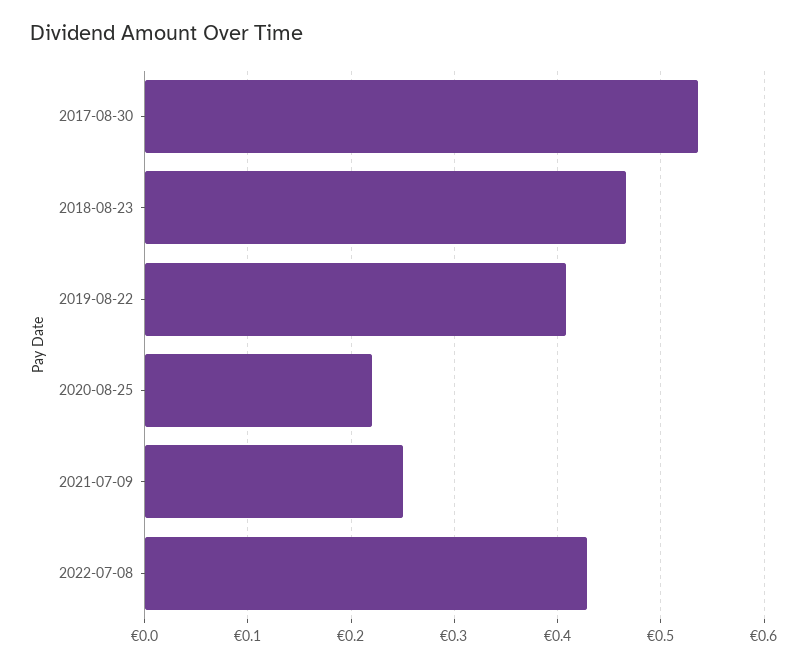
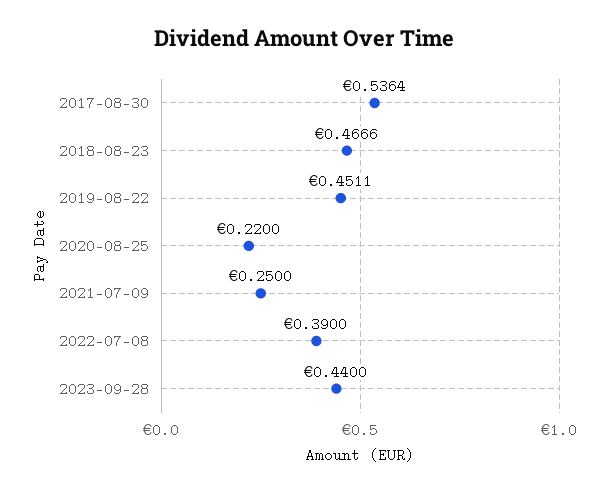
2019-08-22: 0.41 -> 0.4511
2022-07-08: 0.43 -> 0.39
2023-09-28: none -> 0.44

